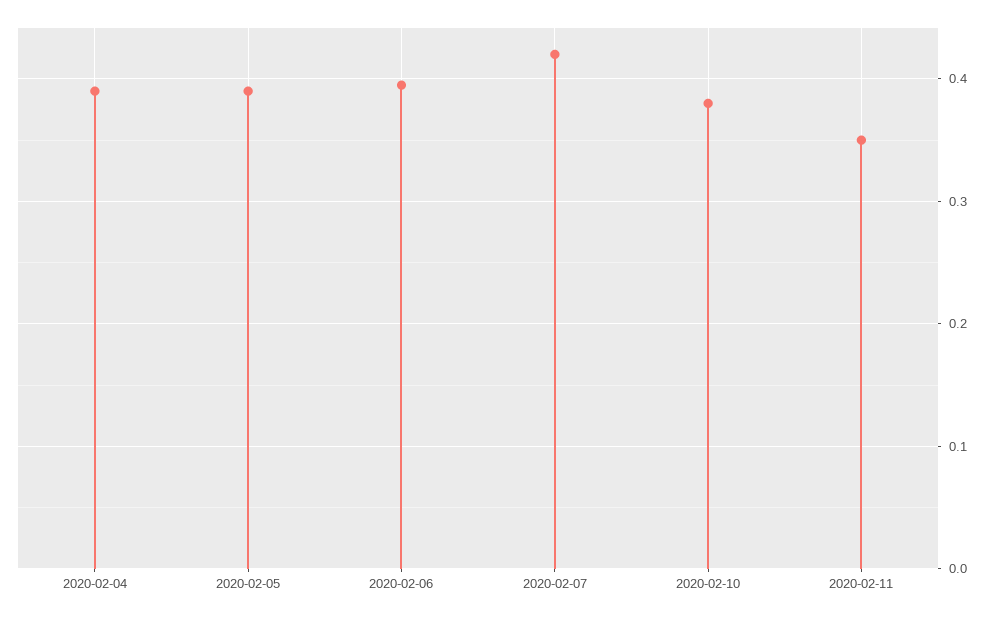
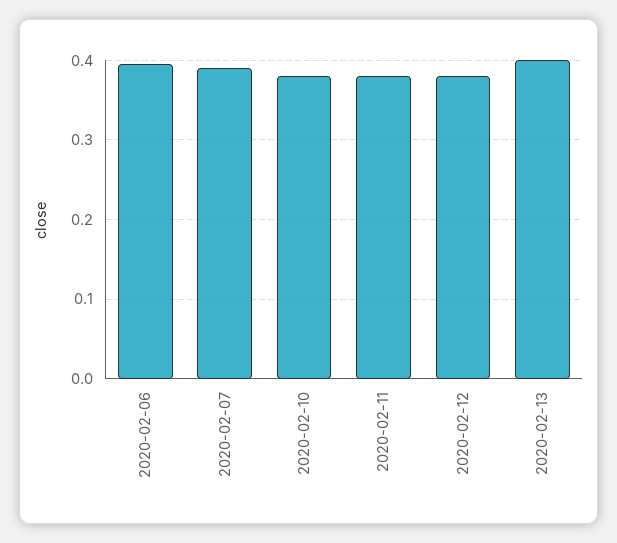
2020-02-04: 0.39 -> none
2020-02-05: 0.39 -> none
2020-02-07: 0.42 -> 0.39
2020-02-11: 0.35 -> 0.38
2020-02-12: none -> 0.38
2020-02-13: none -> 0.4

